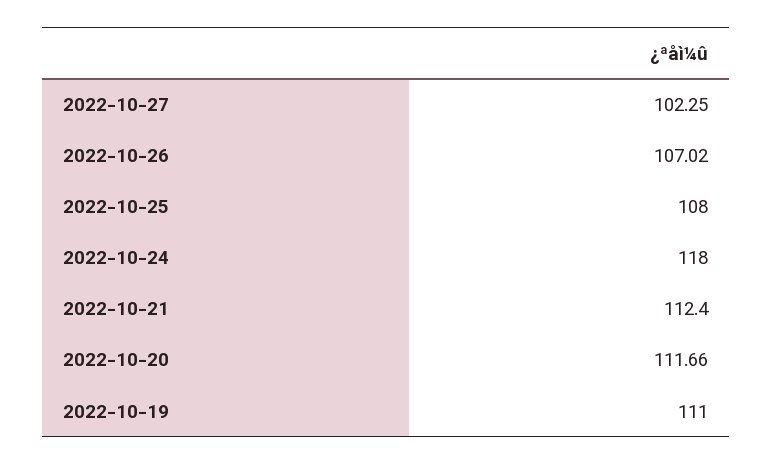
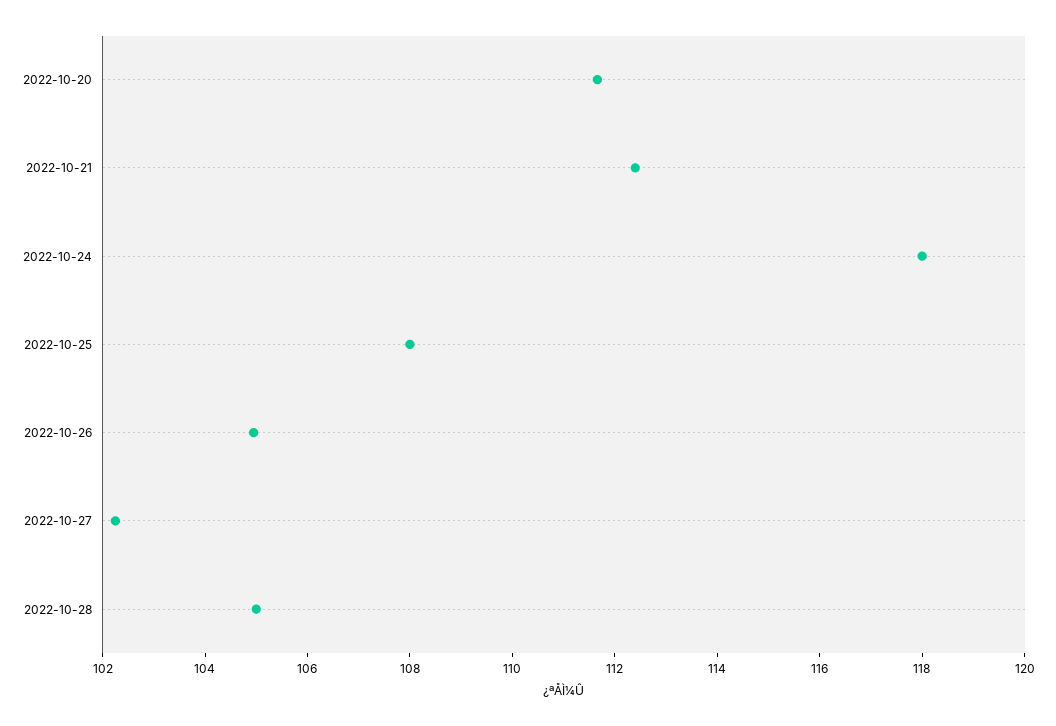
2022-10-26: 107.02 -> 105
2022-10-19: 111 -> none
2022-10-28: none -> 105

